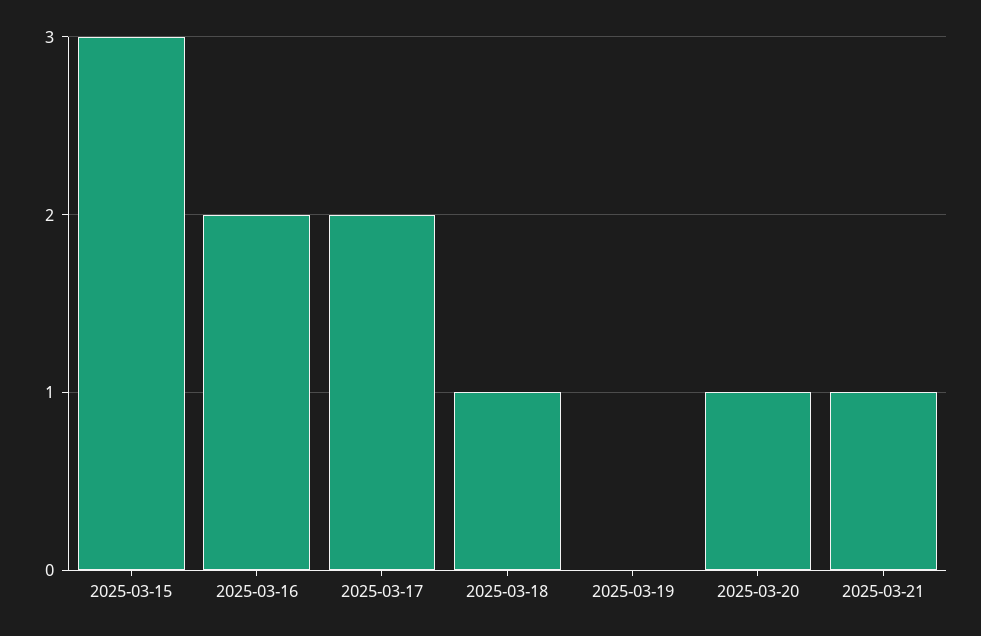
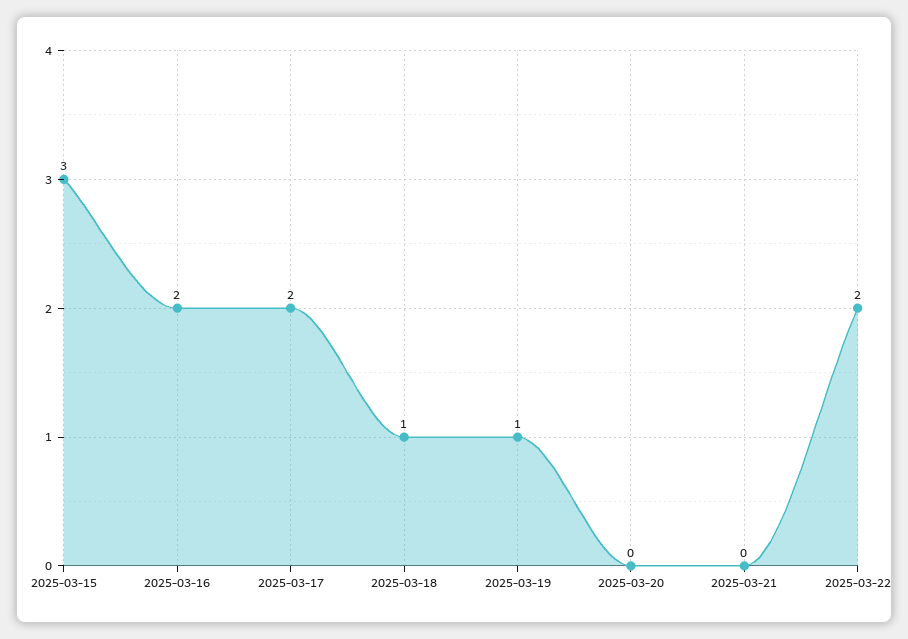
2025-03-19: 0 -> 1
2025-03-20: 1 -> 0
2025-03-21: 1 -> 0
2025-03-22: none -> 2

